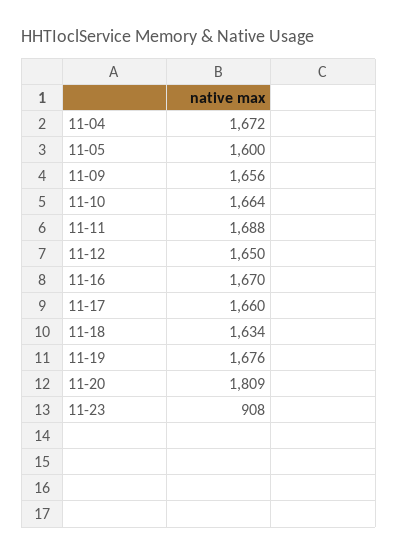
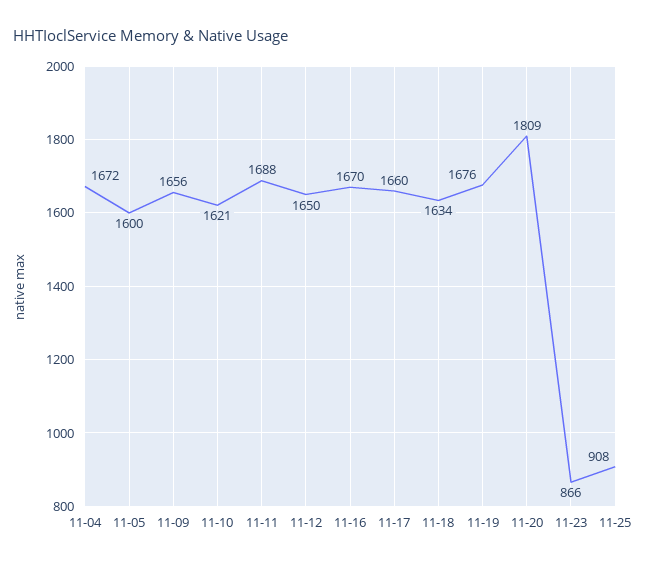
11-10: 1664 -> 1621
11-23: 908 -> 866
11-25: none -> 908

